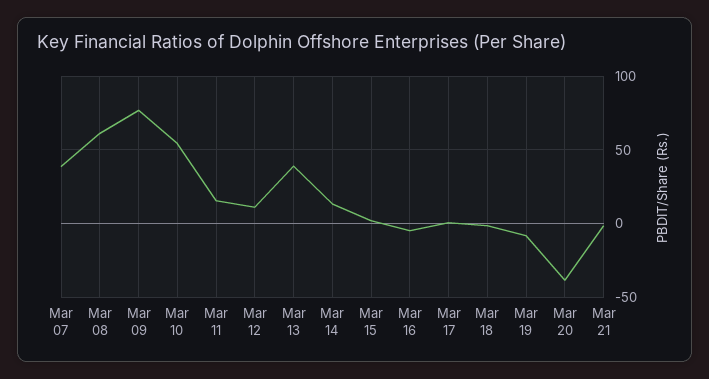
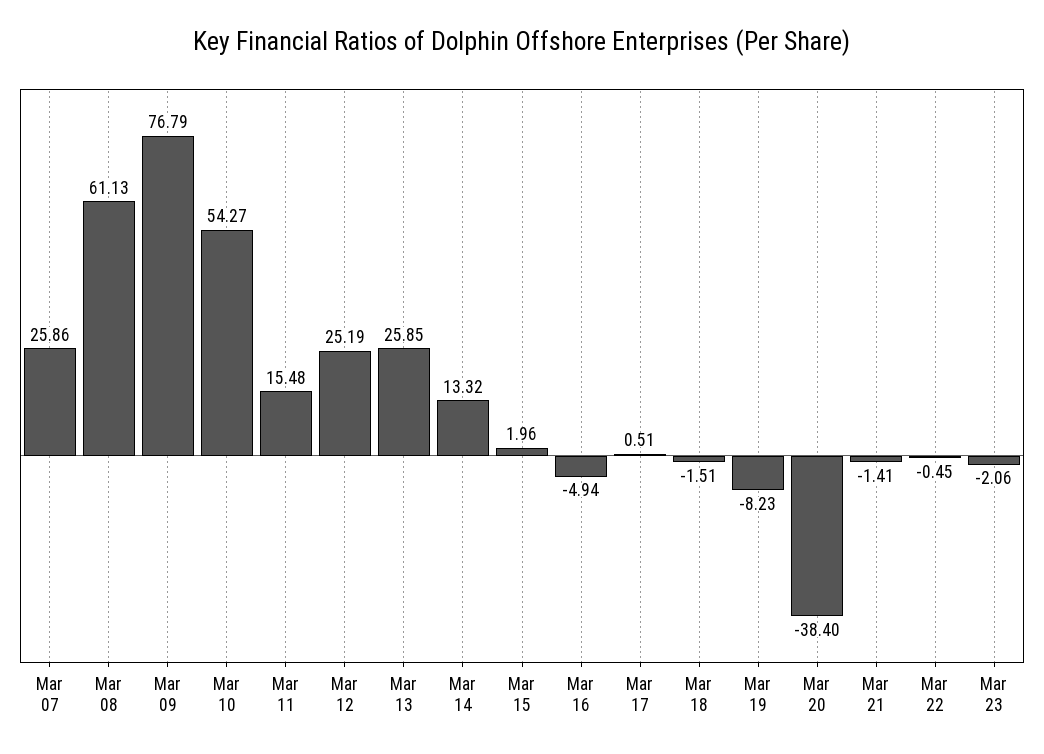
Mar 07: 40 -> 25.86
Mar 12: 10 -> 25.19
Mar 13: 40 -> 25.85
Mar 22: none -> -0.45
Mar 23: none -> -2.06

